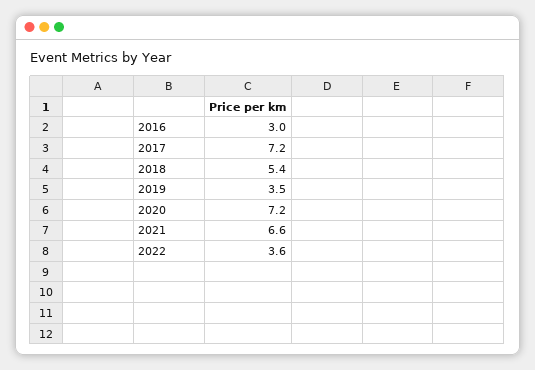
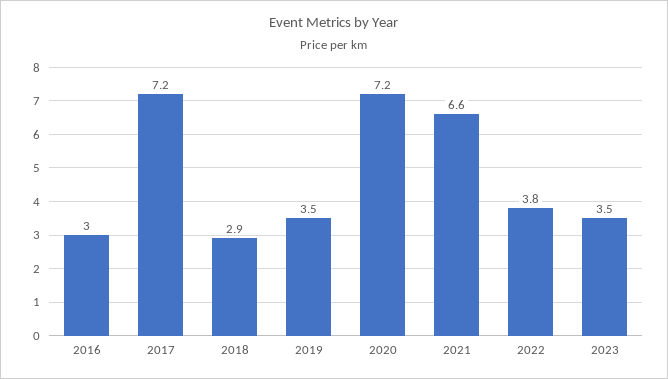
2018: 5.4 -> 2.9
2022: 3.6 -> 3.8
2023: none -> 3.5

